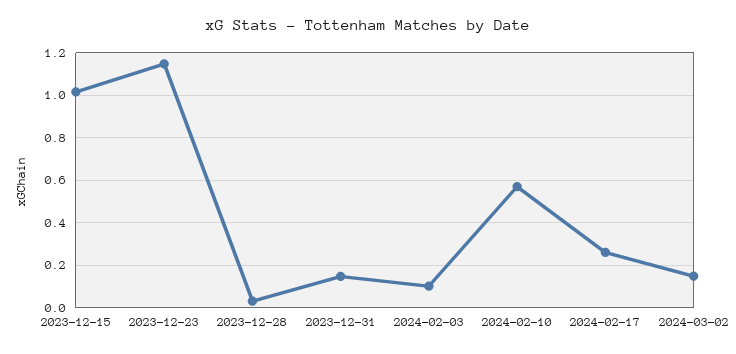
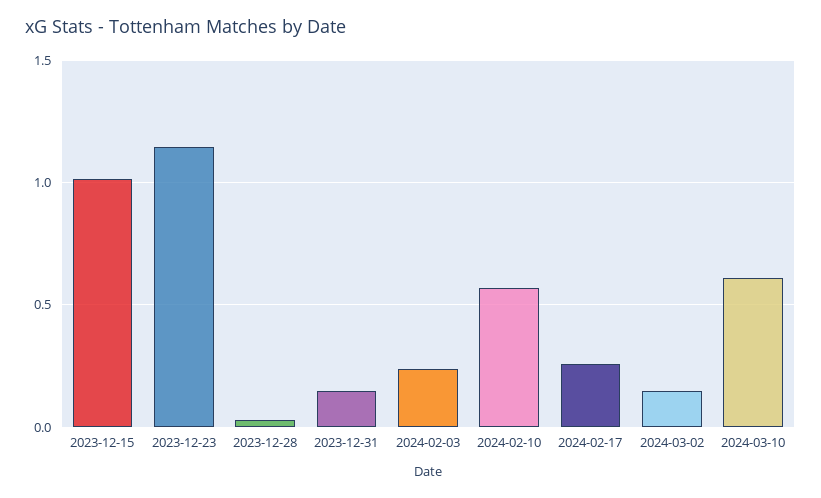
2024-02-03: 0.1 -> 0.25
2024-03-10: none -> 0.6

